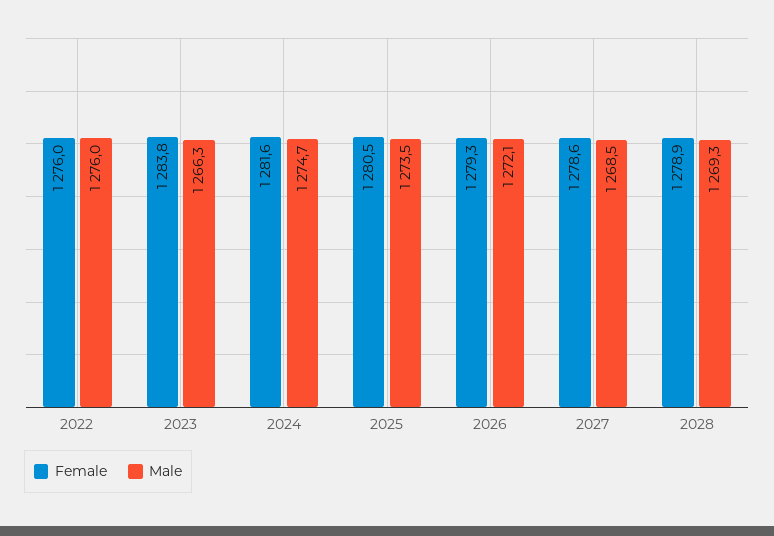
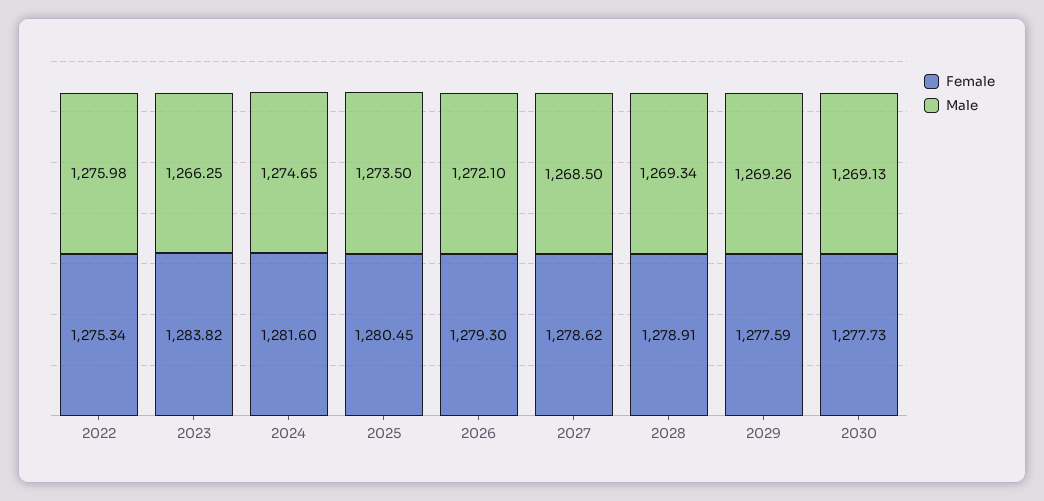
Female, 2022: 1276 -> 1275.34
Female, 2029: none -> 1277.59
Male, 2029: none -> 1269.26
Female, 2030: none -> 1277.73
Male, 2030: none -> 1269.13

